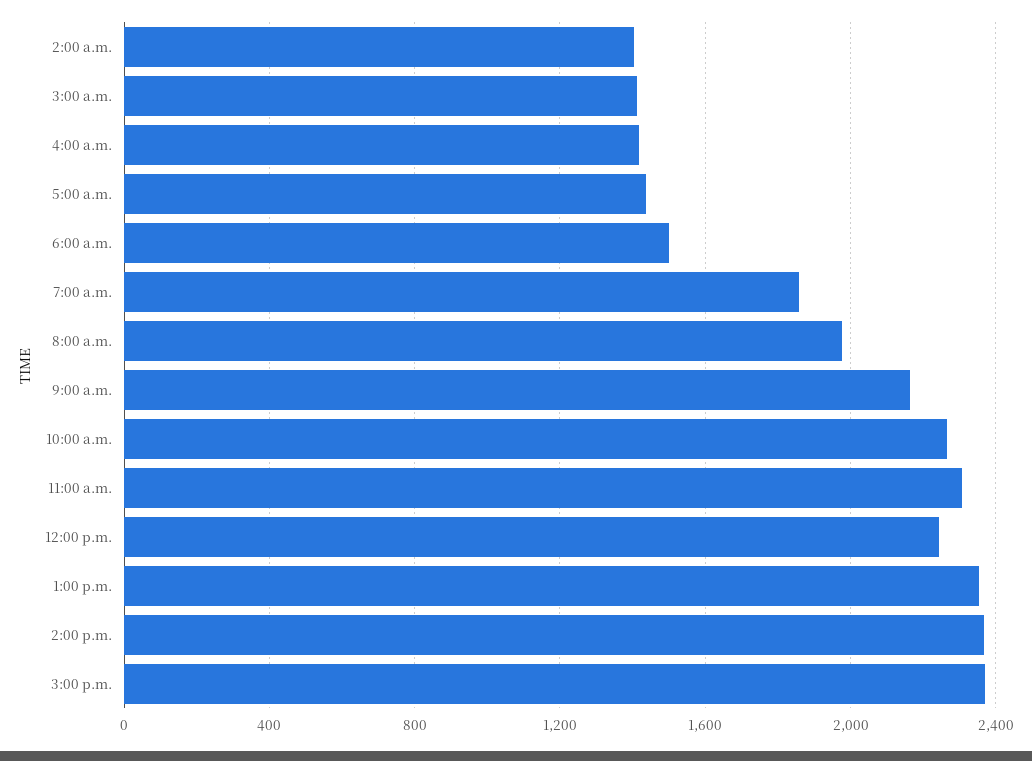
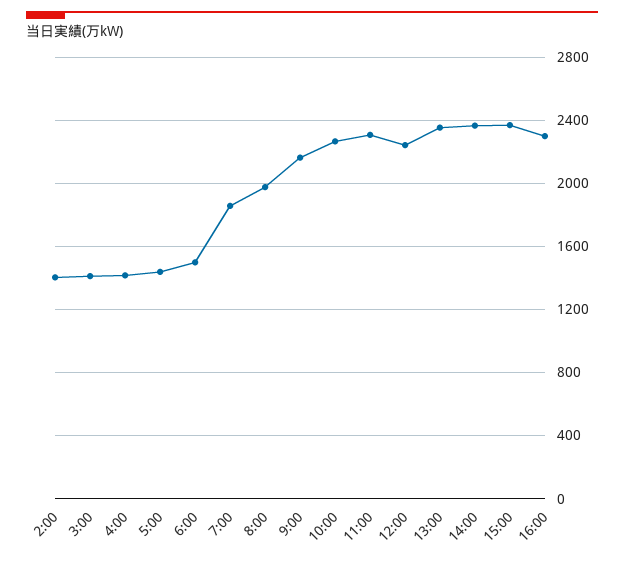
16:00: none -> 2300

